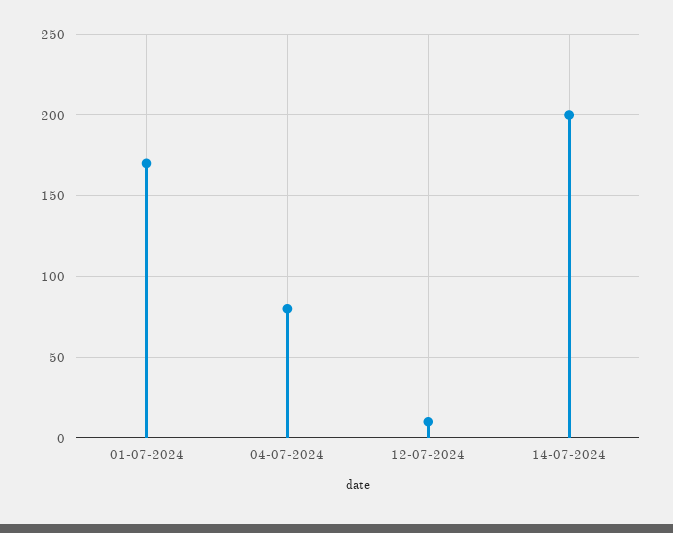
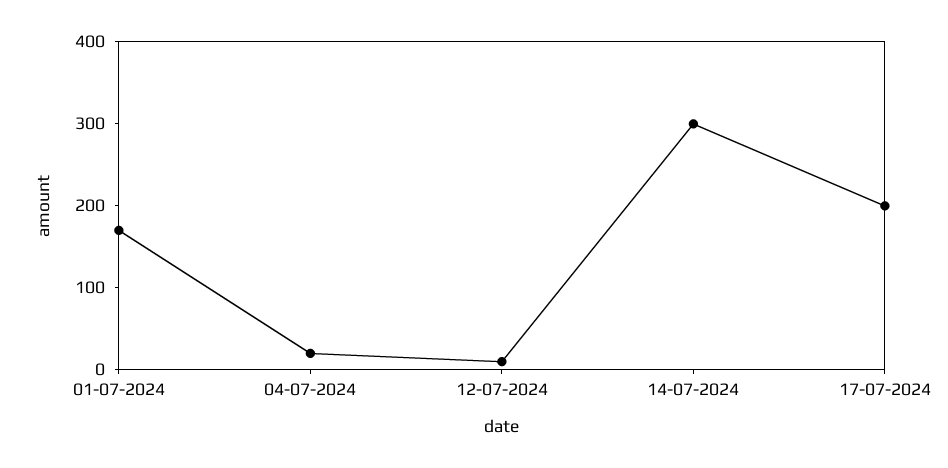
04-07-2024: 80 -> 20
14-07-2024: 200 -> 300
17-07-2024: none -> 200

